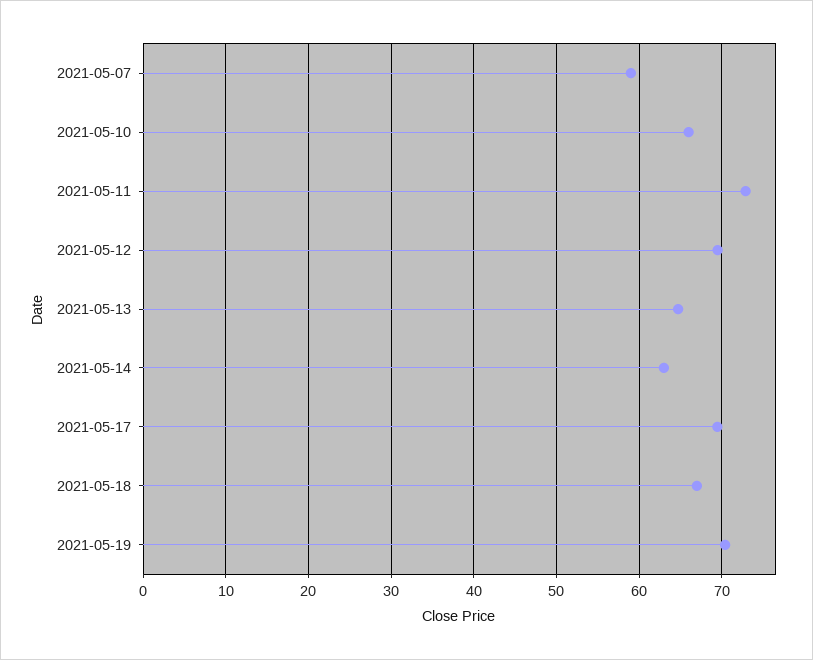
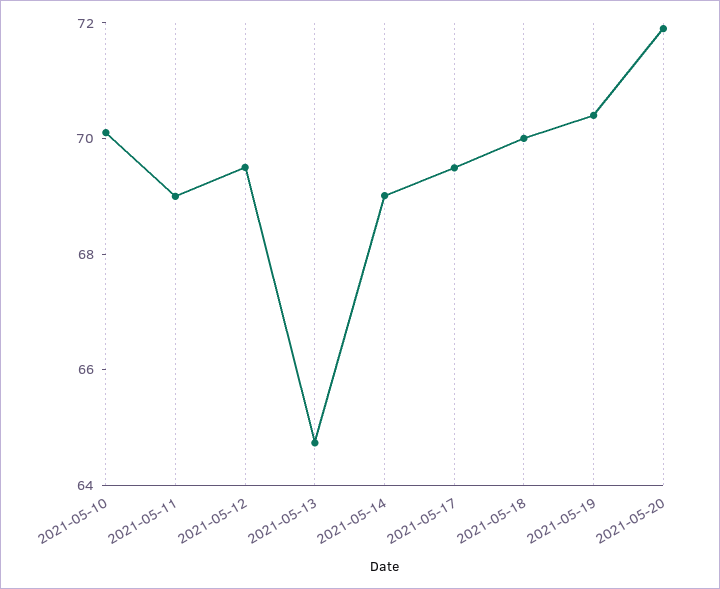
2021-05-07: 59 -> none
2021-05-10: 66 -> 70
2021-05-11: 73 -> 69
2021-05-14: 63 -> 69
2021-05-18: 67 -> 70
2021-05-20: none -> 72

